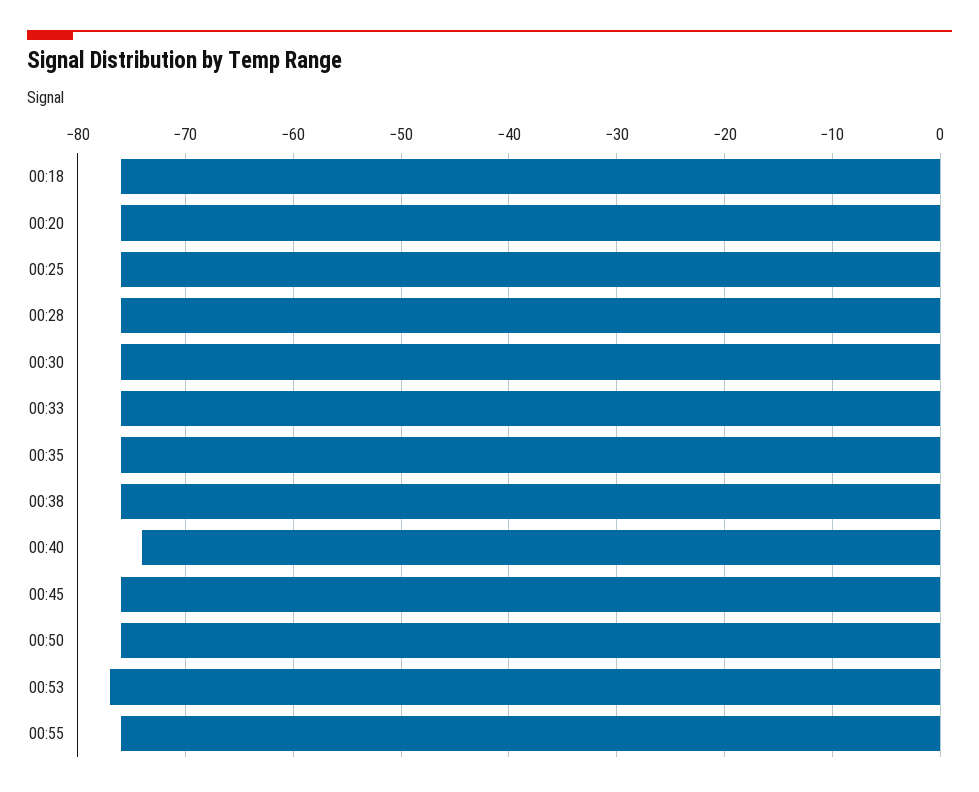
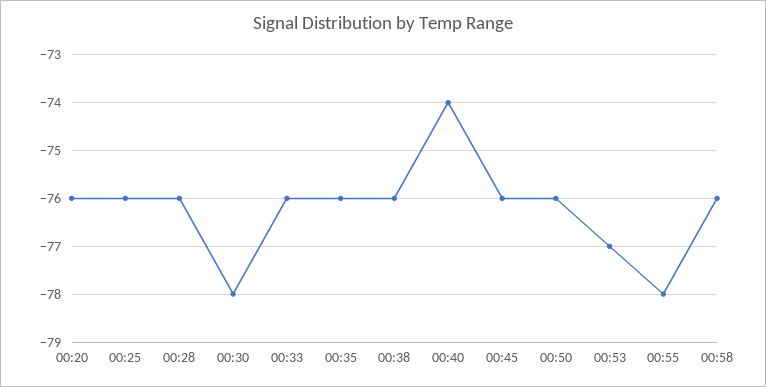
00:18: -76 -> none
00:30: -76 -> -78
00:55: -76 -> -78
00:58: none -> -76

